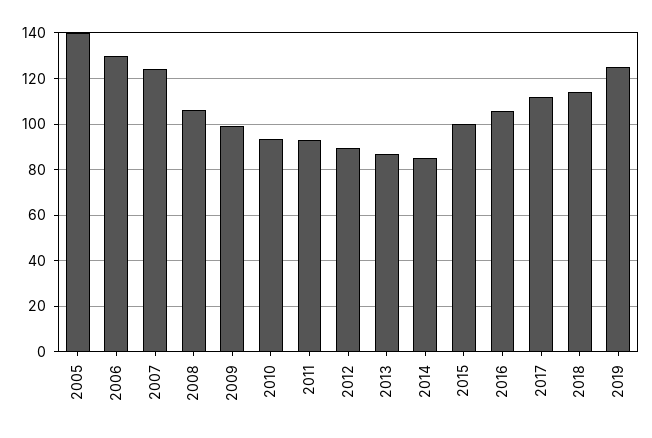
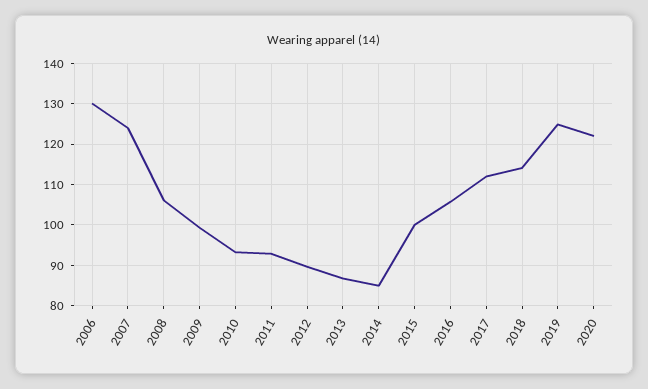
2005: 140 -> none
2020: none -> 122

